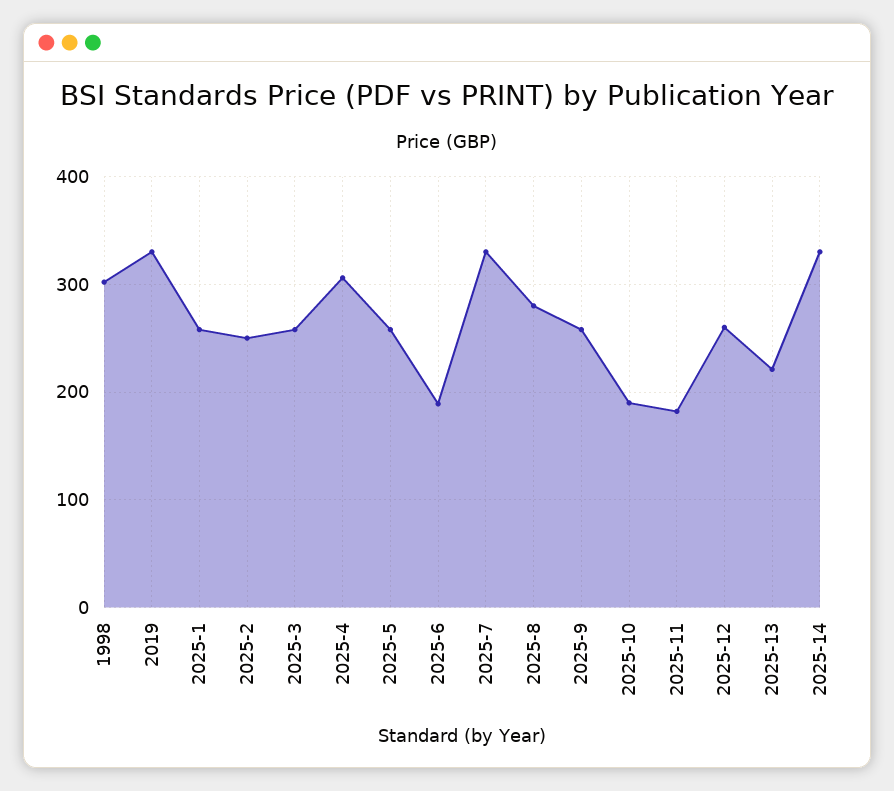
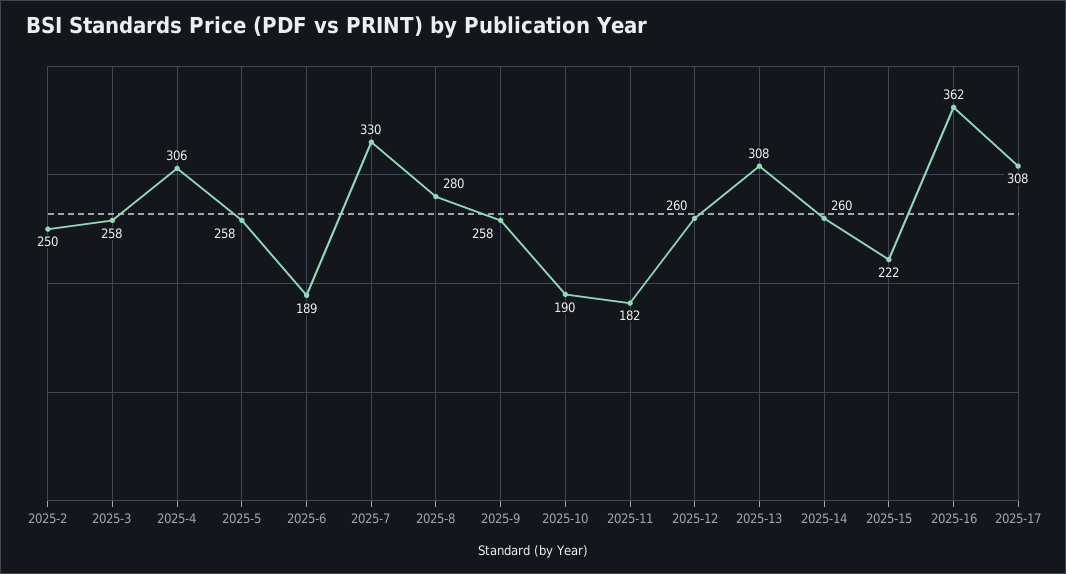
1998: 300 -> none
2019: 330 -> none
2025-1: 260 -> none
2025-13: 220 -> 308
2025-14: 330 -> 260
2025-15: none -> 222
2025-16: none -> 362
2025-17: none -> 308

